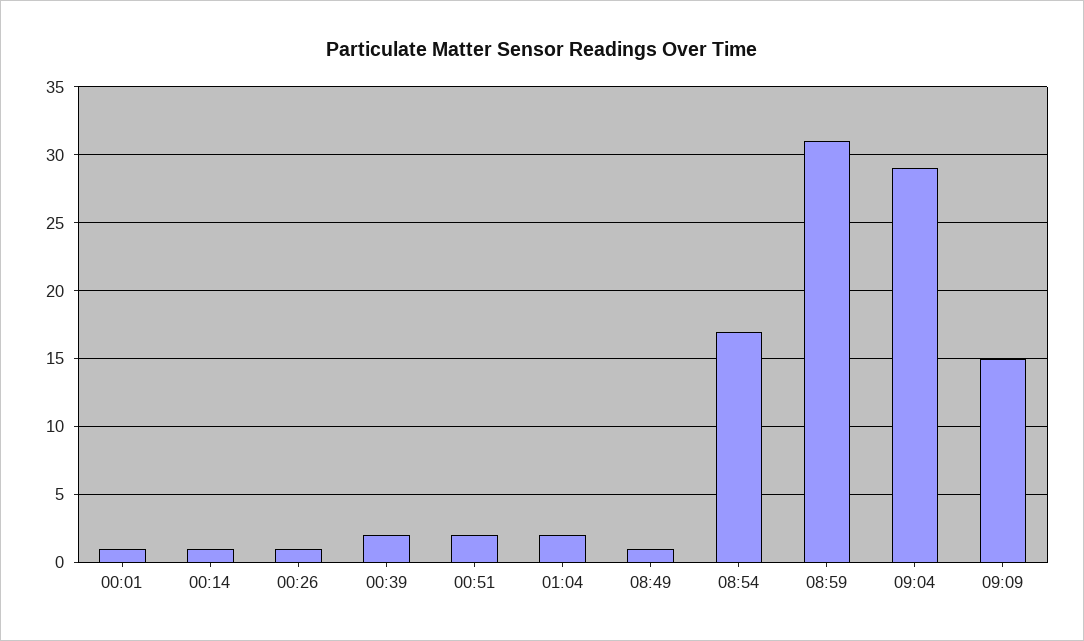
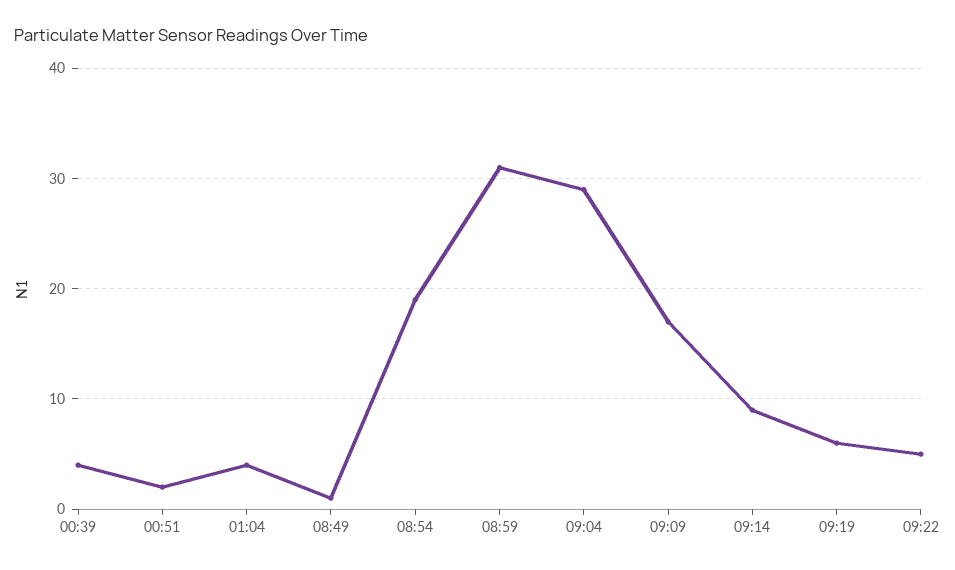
00:01: 1 -> none
00:14: 1 -> none
00:26: 1 -> none
00:39: 2 -> 4
01:04: 2 -> 4
08:54: 17 -> 19
09:09: 15 -> 17
09:14: none -> 9
09:19: none -> 6
09:22: none -> 5

